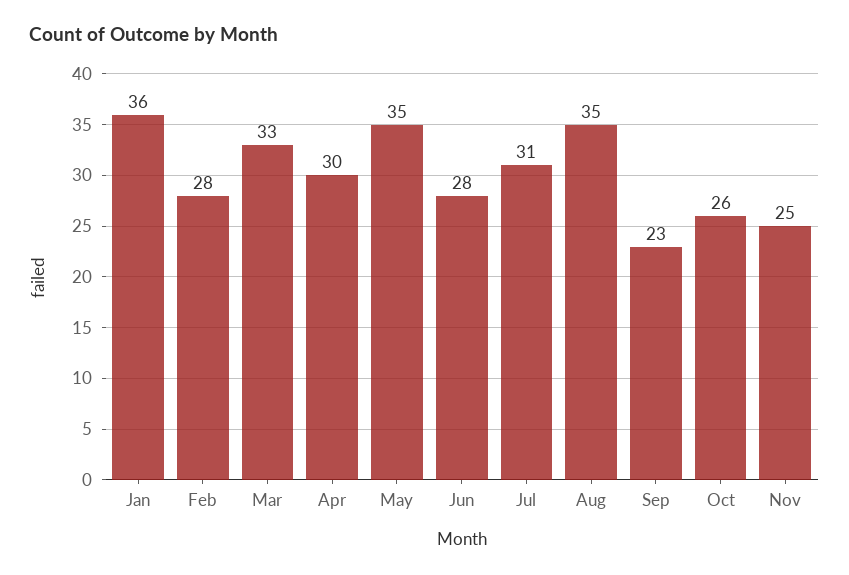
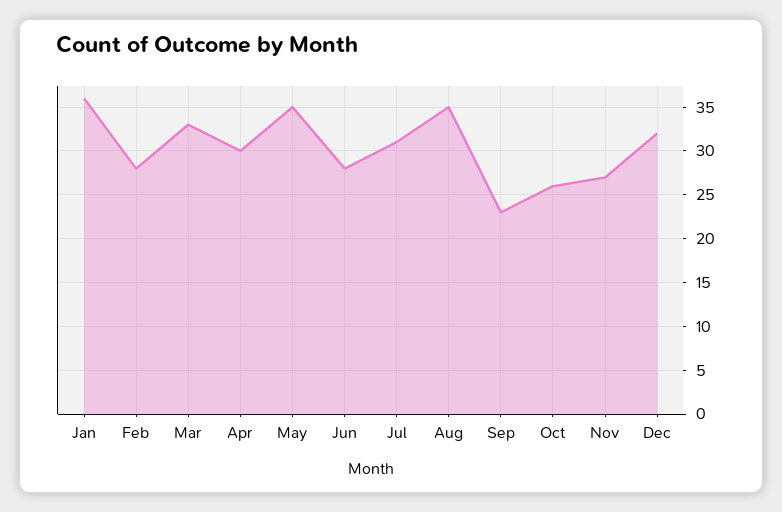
Nov: 25 -> 27
Dec: none -> 32

